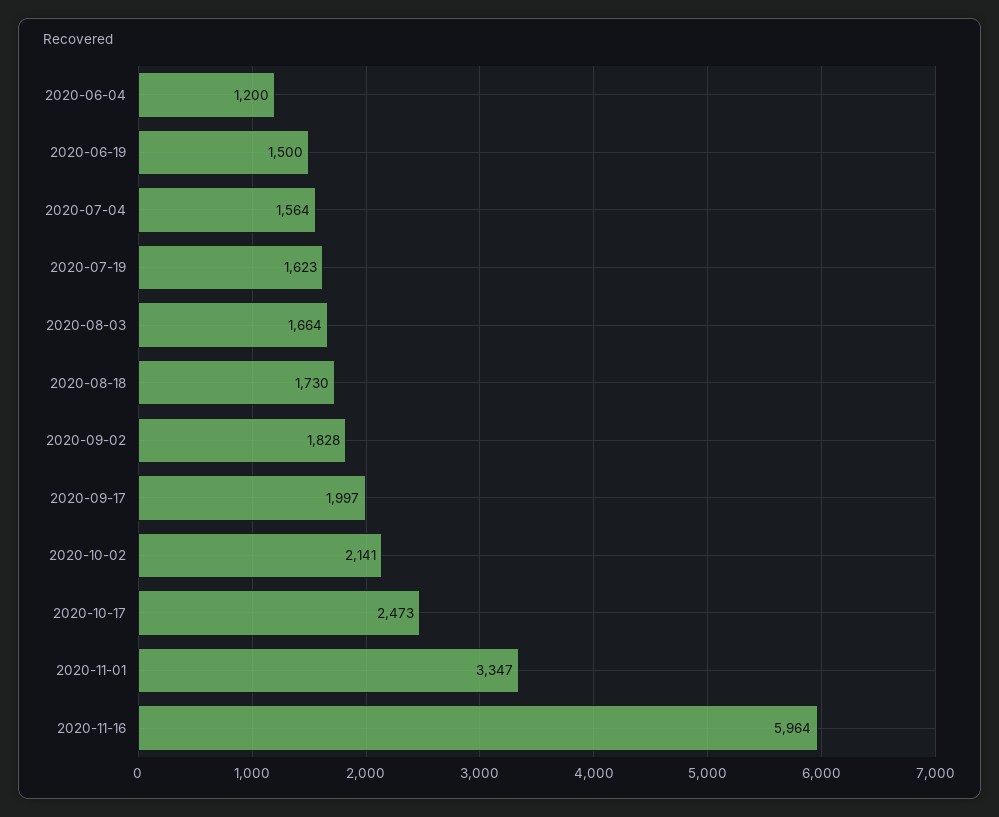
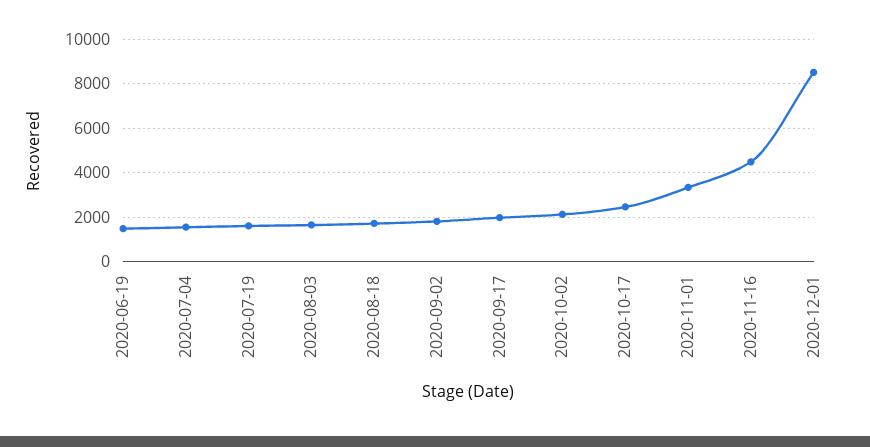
2020-06-04: 1200 -> none
2020-11-16: 5964 -> 4500
2020-12-01: none -> 8500

